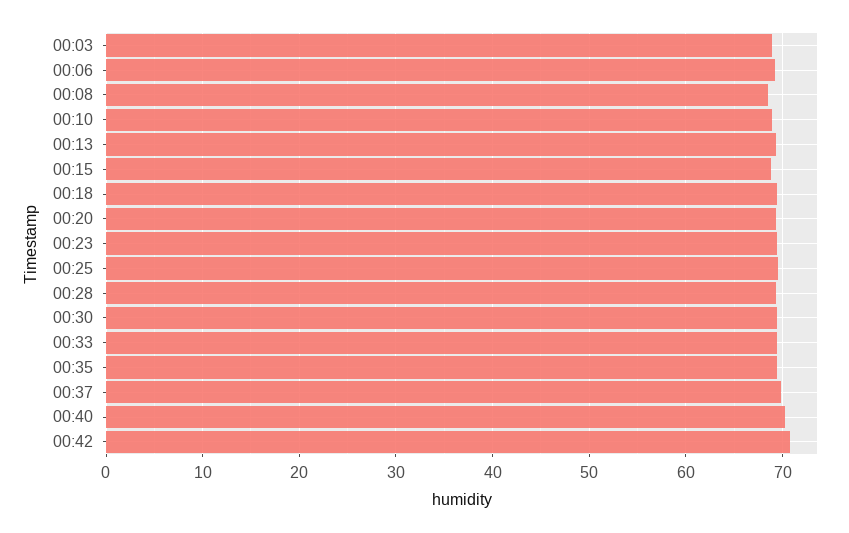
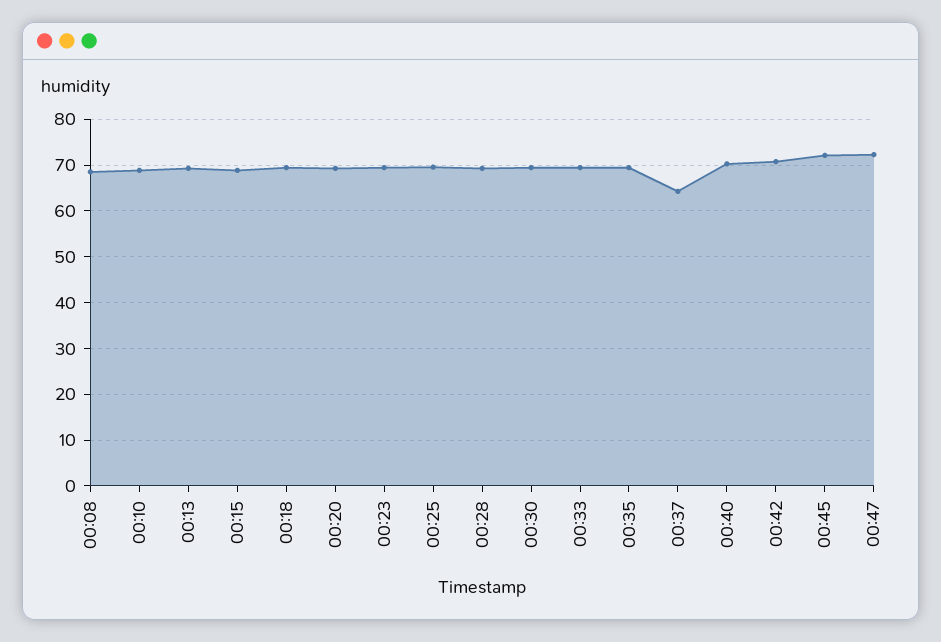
00:03: 69 -> none
00:06: 69 -> none
00:37: 70 -> 64
00:45: none -> 72
00:47: none -> 72

